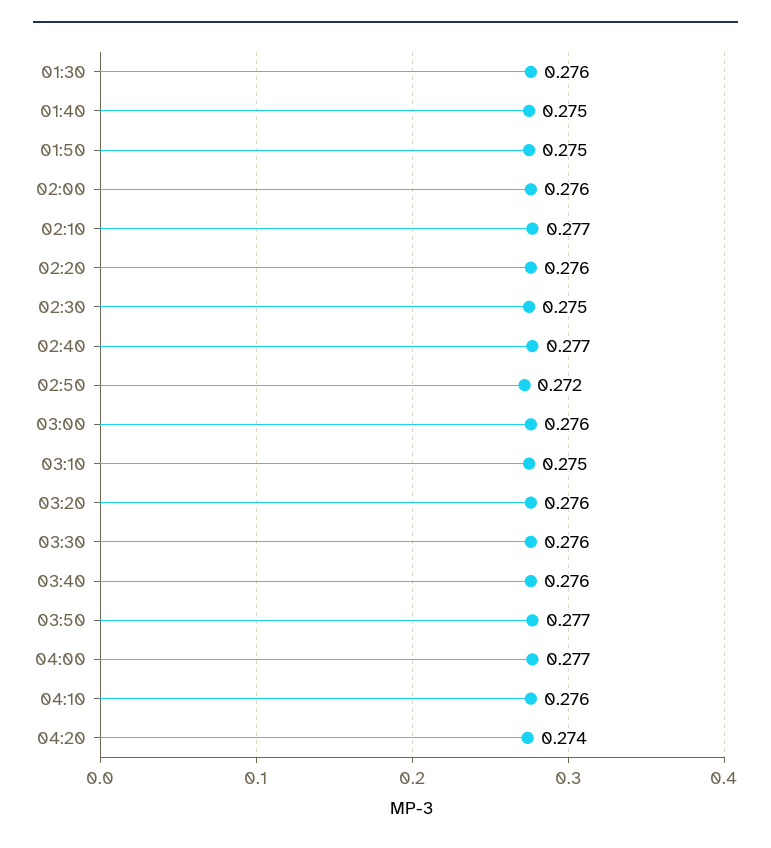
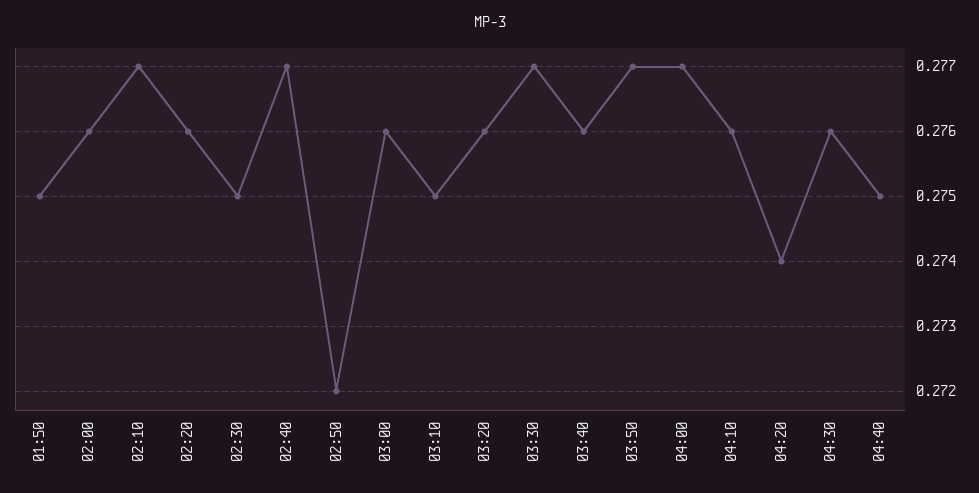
01:30: 0.276 -> none
01:40: 0.275 -> none
03:30: 0.276 -> 0.277
04:30: none -> 0.276
04:40: none -> 0.275

